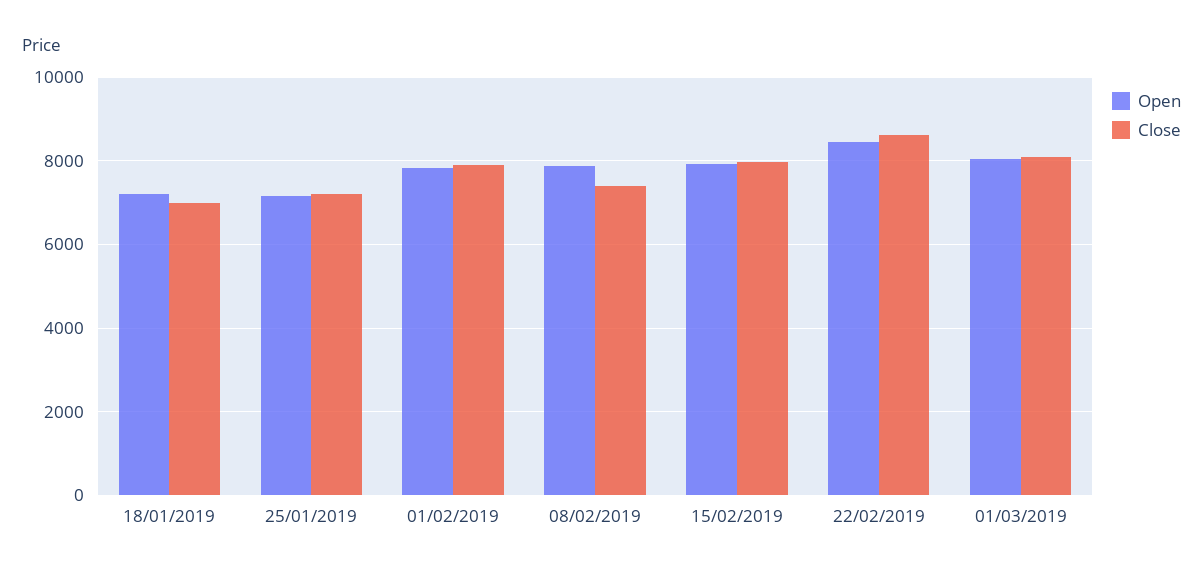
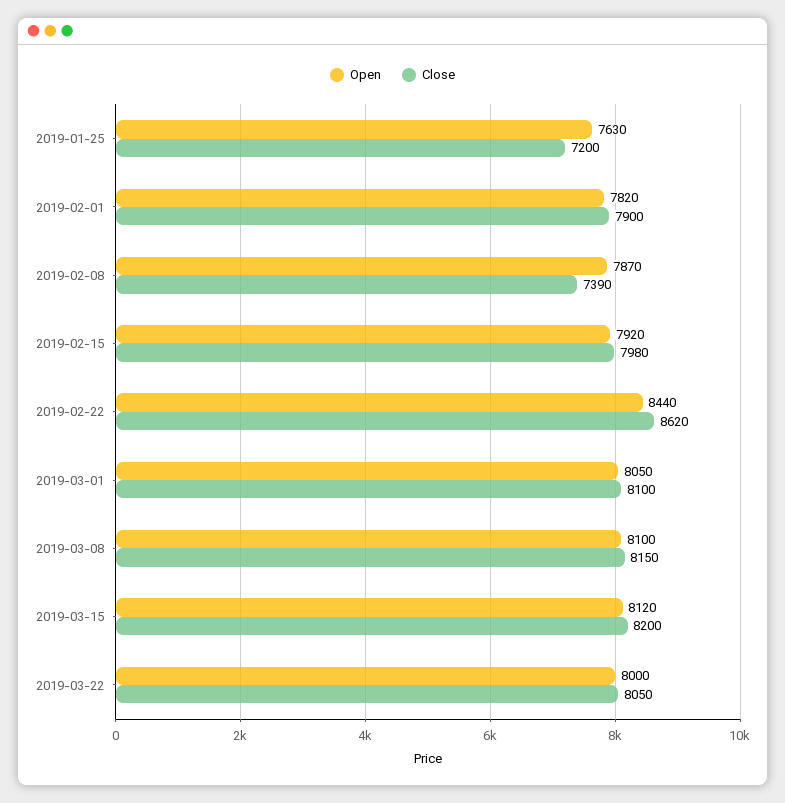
Open, 18/01/2019: 7200 -> none
Close, 18/01/2019: 7000 -> none
Open, 25/01/2019: 7200 -> 7630
Open, 2019-03-08: none -> 8100
Close, 2019-03-08: none -> 8150
Open, 2019-03-15: none -> 8120
Close, 2019-03-15: none -> 8200
Open, 2019-03-22: none -> 8000
Close, 2019-03-22: none -> 8050

